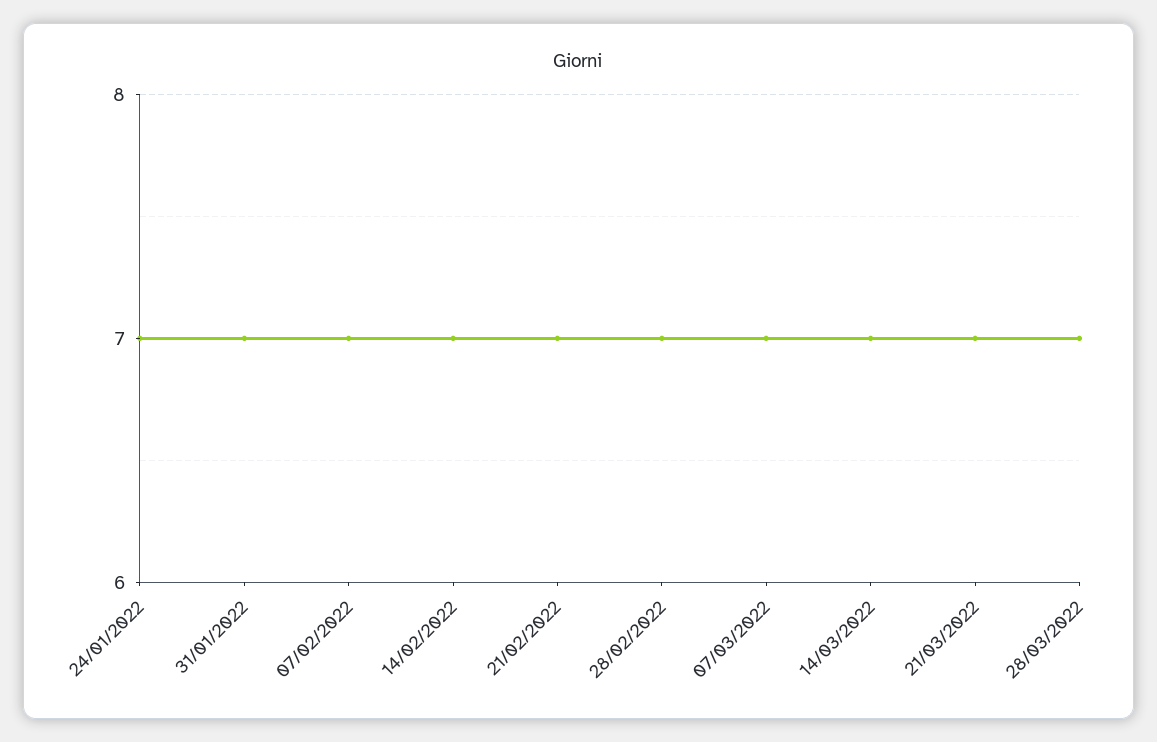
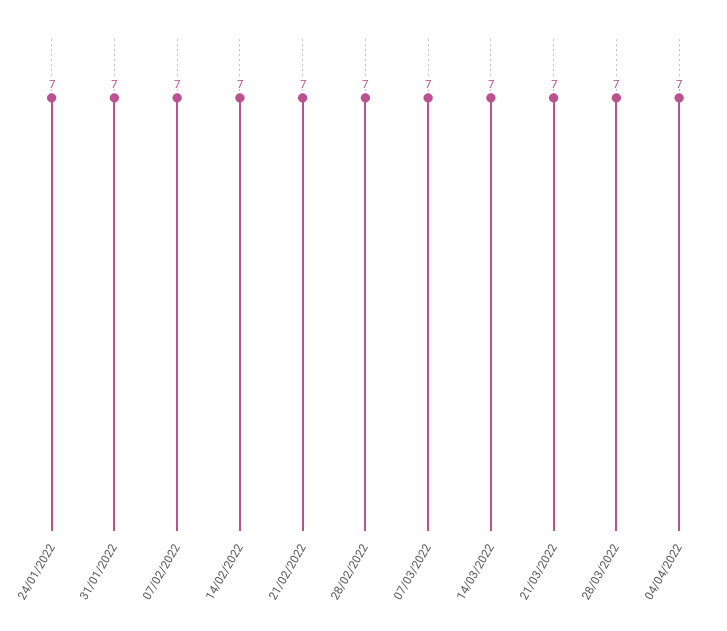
04/04/2022: none -> 7

